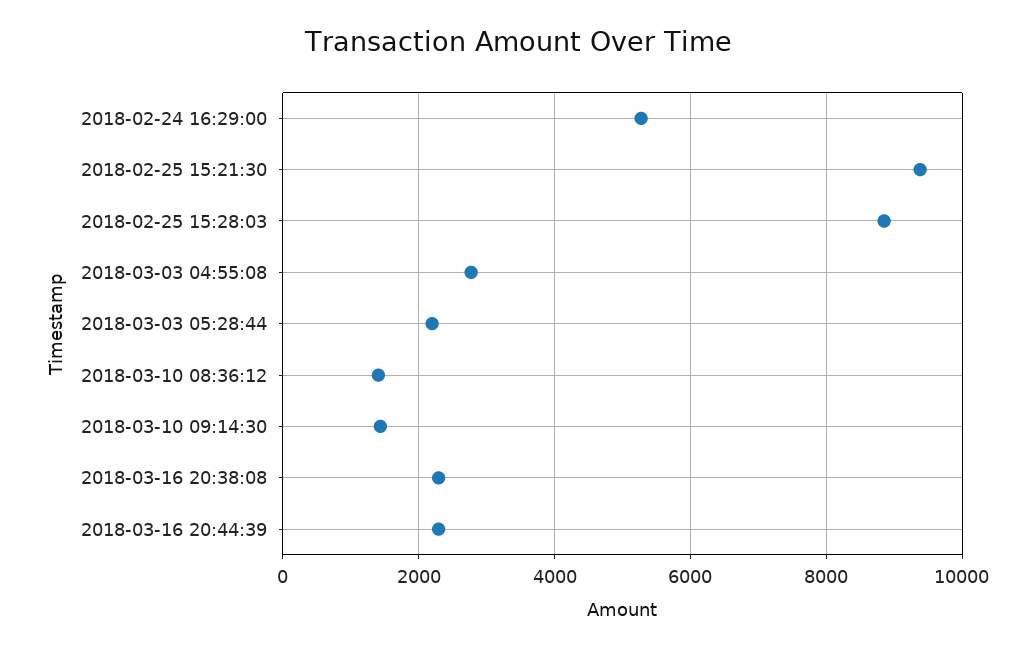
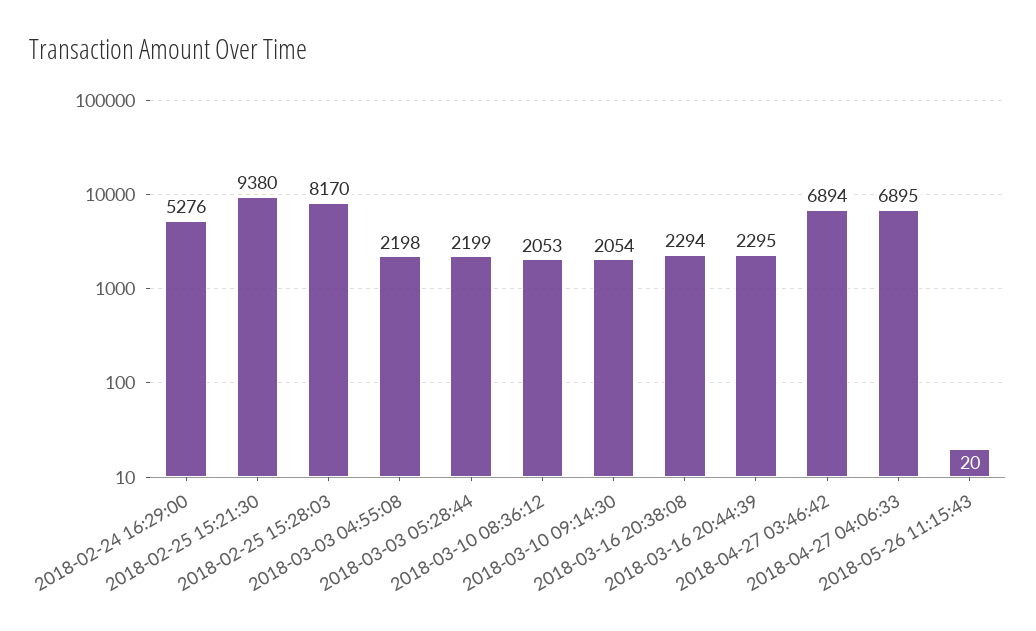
2018-02-25 15:28:03: 8800 -> 8170
2018-03-03 04:55:08: 2800 -> 2198
2018-03-10 08:36:12: 1400 -> 2053
2018-03-10 09:14:30: 1400 -> 2054
2018-04-27 03:46:42: none -> 6894
2018-04-27 04:06:33: none -> 6895
2018-05-26 11:15:43: none -> 20

